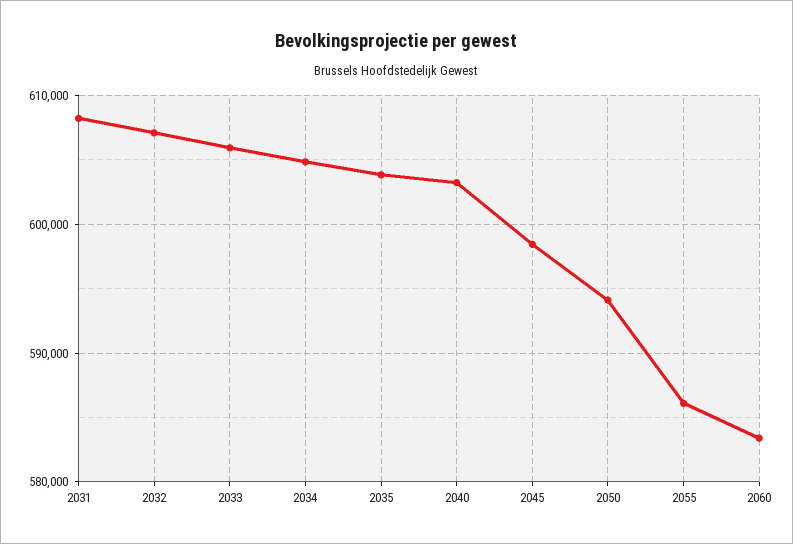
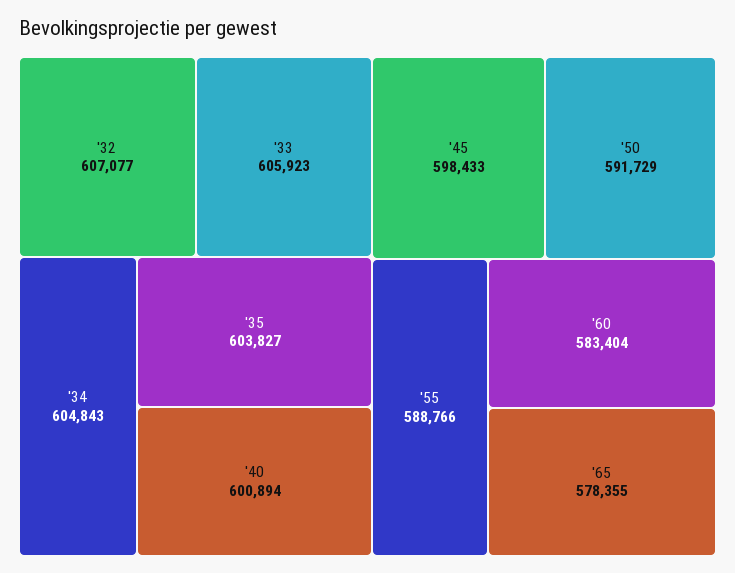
2031: 608000 -> none
2040: 603000 -> 600894
2050: 594000 -> 591729
2055: 586000 -> 588766
'65: none -> 578355

